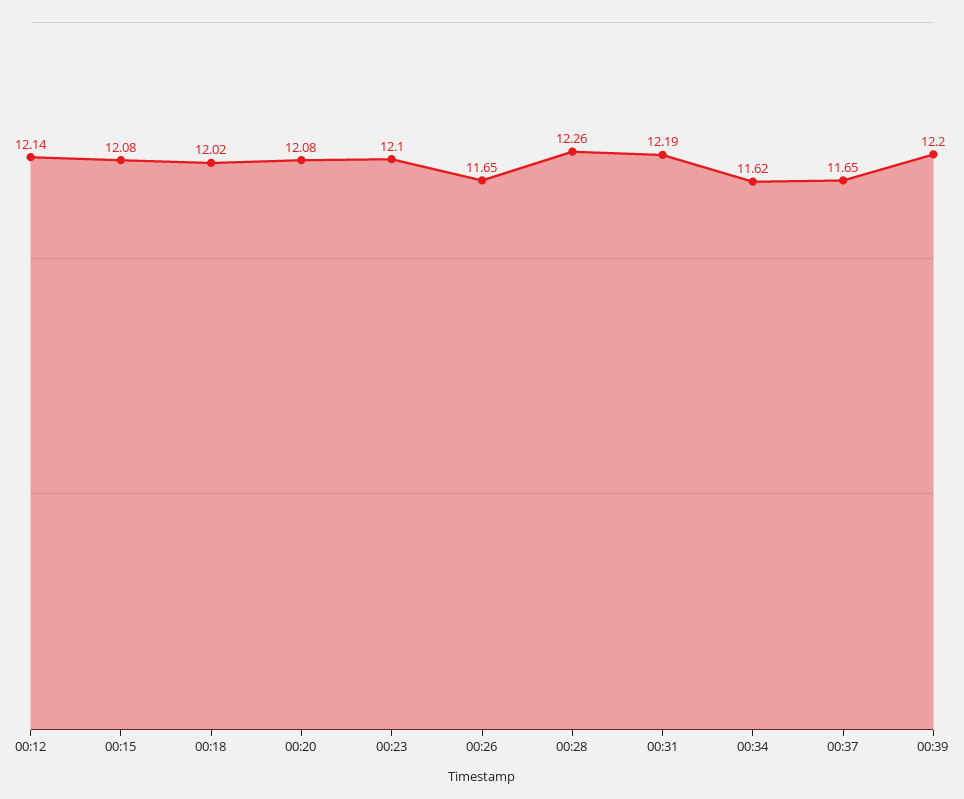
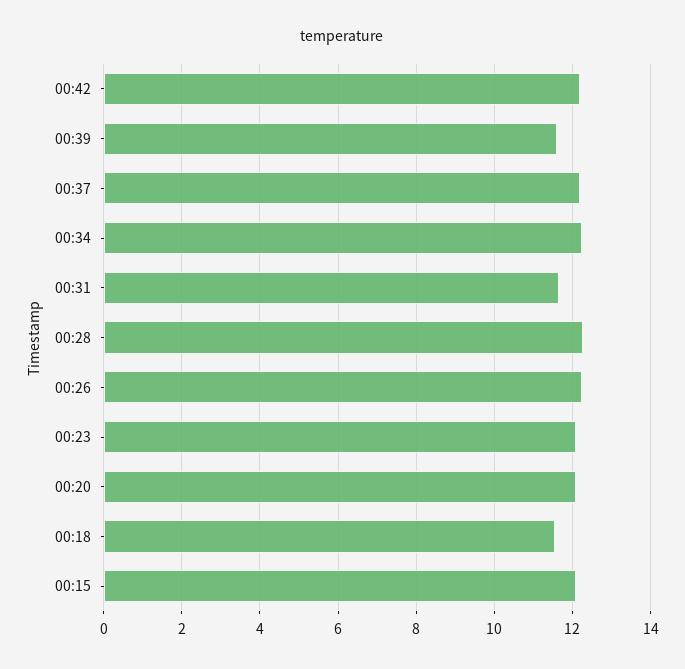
00:12: 12.14 -> none
00:18: 12.02 -> 11.6
00:26: 11.65 -> 12.2
00:31: 12.19 -> 11.6
00:34: 11.62 -> 12.2
00:37: 11.65 -> 12.2
00:39: 12.2 -> 11.6
00:42: none -> 12.2

